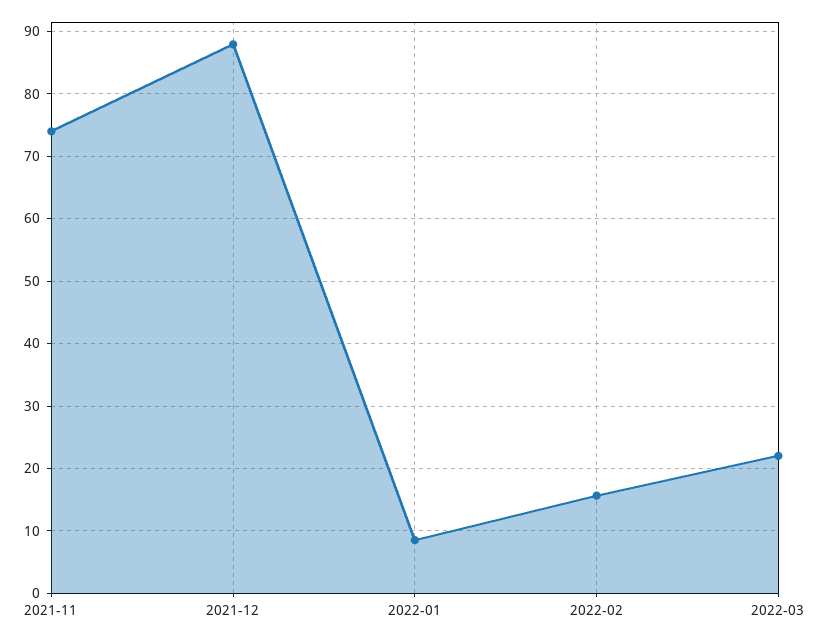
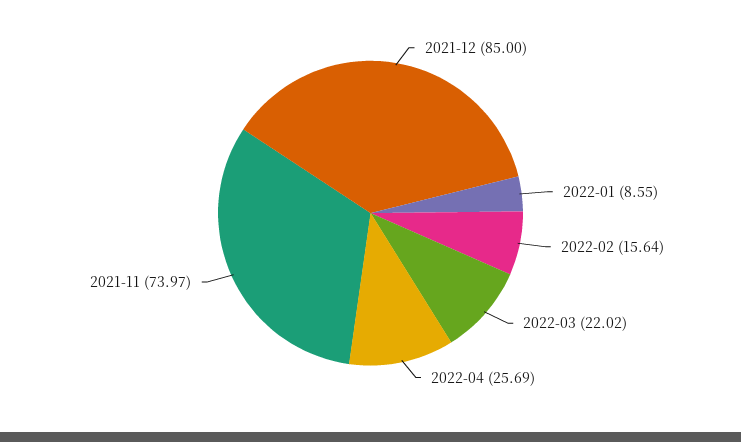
2021-12: 88 -> 85
2022-04: none -> 25.69

